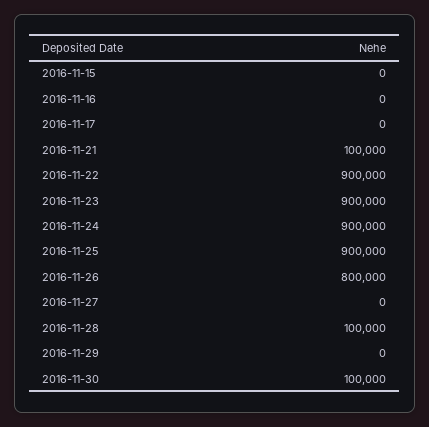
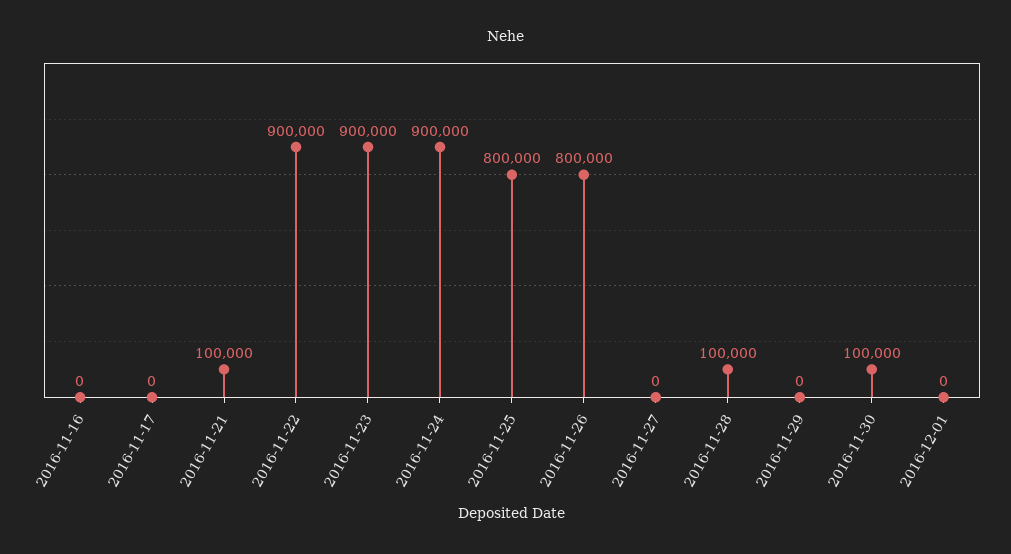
2016-11-15: 0 -> none
2016-11-25: 900000 -> 800000
2016-12-01: none -> 0

